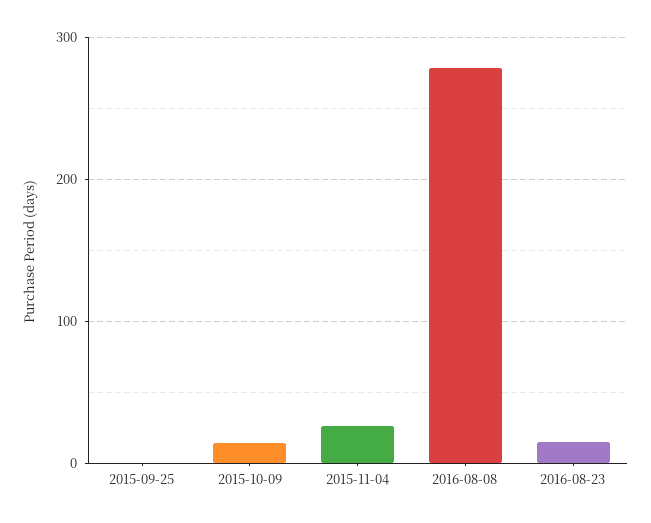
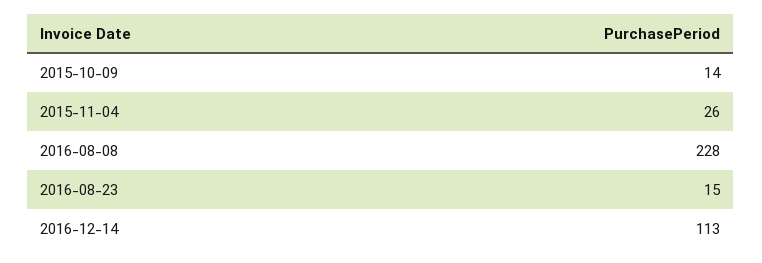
2015-09-25: 0 -> none
2016-08-08: 280 -> 228
2016-12-14: none -> 113

